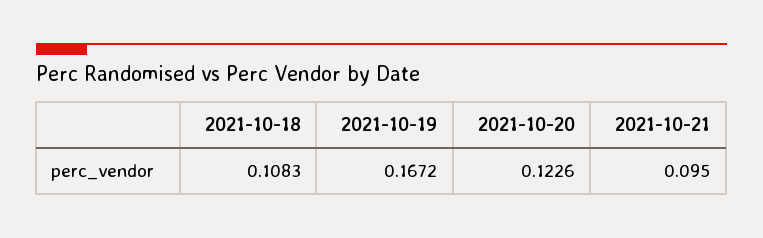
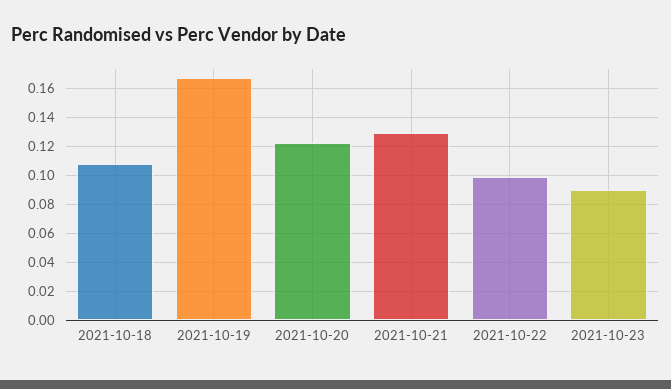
2021-10-21: 0.095 -> 0.13
2021-10-22: none -> 0.1
2021-10-23: none -> 0.09

